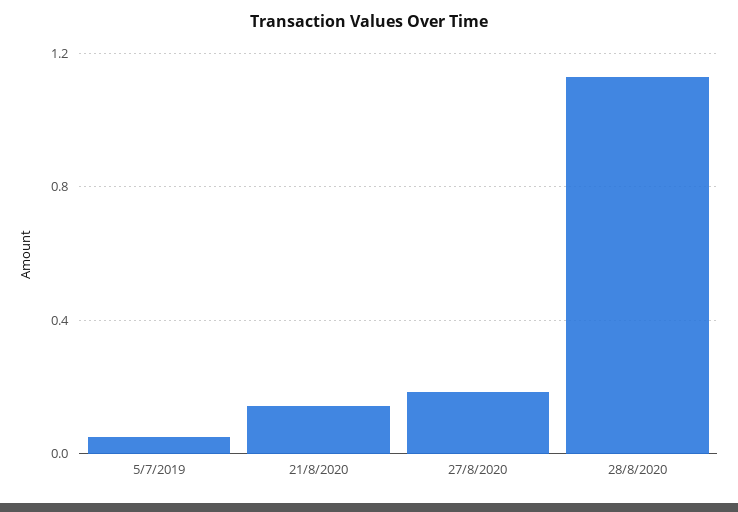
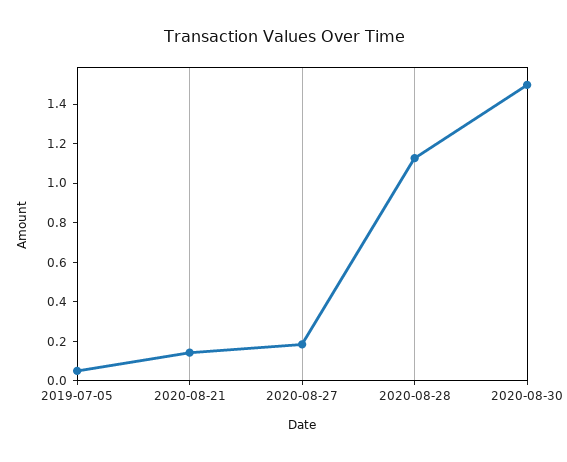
2020-08-30: none -> 1.5

